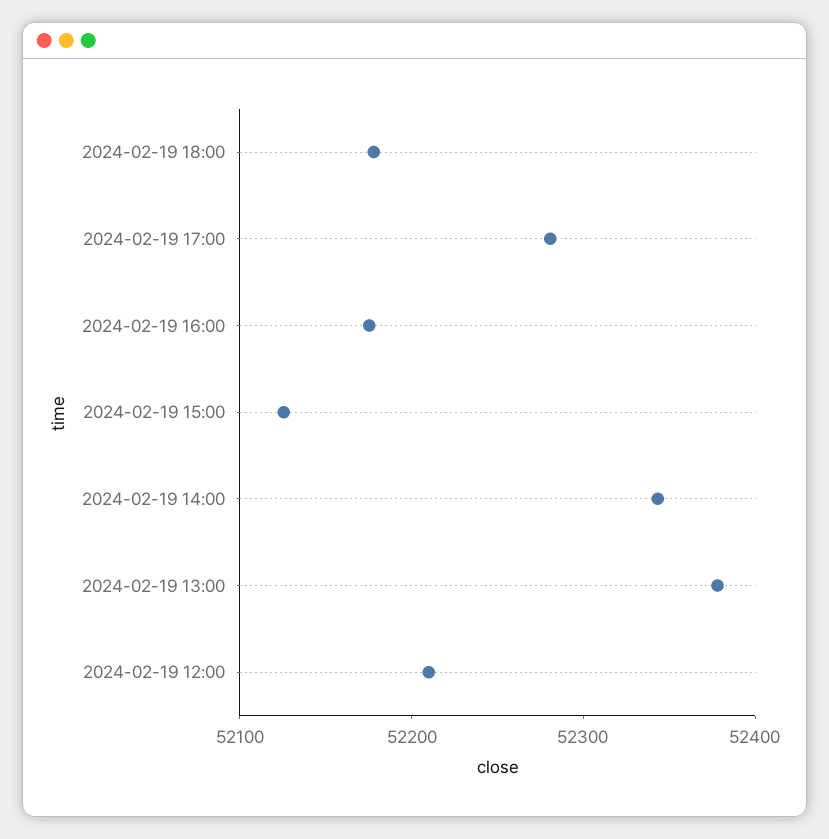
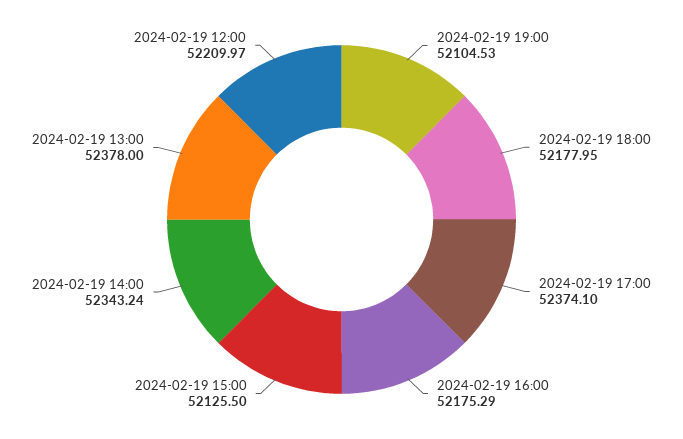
2024-02-19 17:00: 52280 -> 52374.1
2024-02-19 19:00: none -> 52104.53

